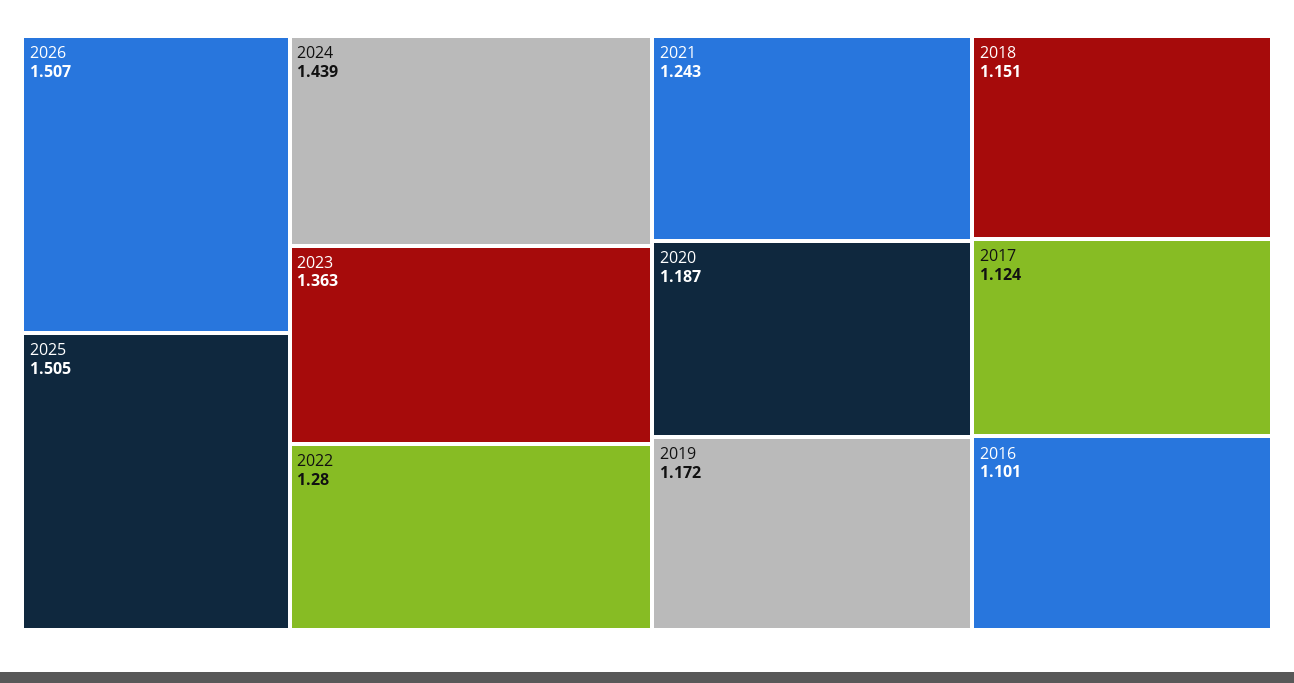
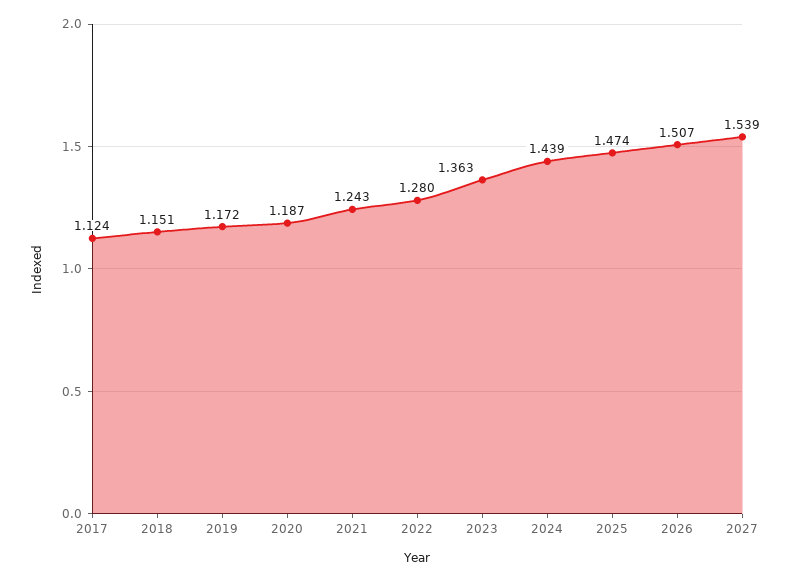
2025: 1.505 -> 1.474
2016: 1.101 -> none
2027: none -> 1.539

